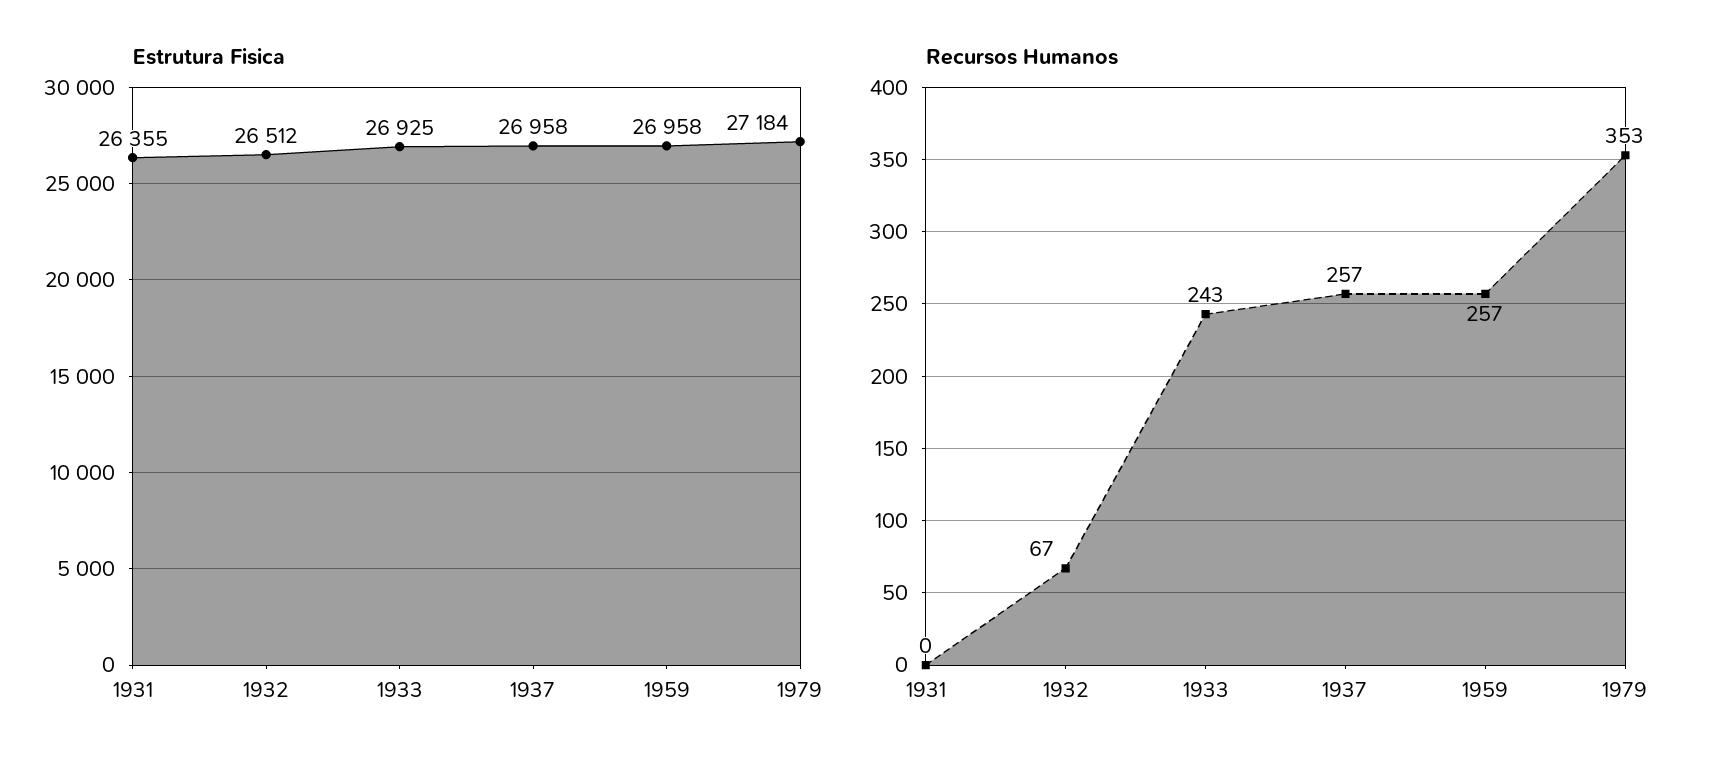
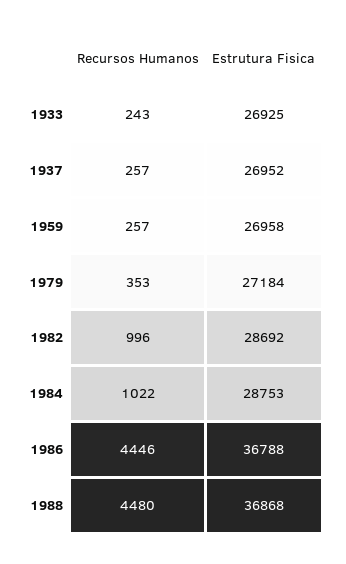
Estrutura Fisica, 1931: 26355 -> none
Estrutura Fisica, 1932: 26512 -> none
Estrutura Fisica, 1937: 26958 -> 26952
Recursos Humanos, 1931: 0 -> none
Recursos Humanos, 1932: 67 -> none
Recursos Humanos, 1982: none -> 996
Estrutura Fisica, 1982: none -> 28692
Recursos Humanos, 1984: none -> 1022
Estrutura Fisica, 1984: none -> 28753
Recursos Humanos, 1986: none -> 4446
Estrutura Fisica, 1986: none -> 36788
Recursos Humanos, 1988: none -> 4480
Estrutura Fisica, 1988: none -> 36868

